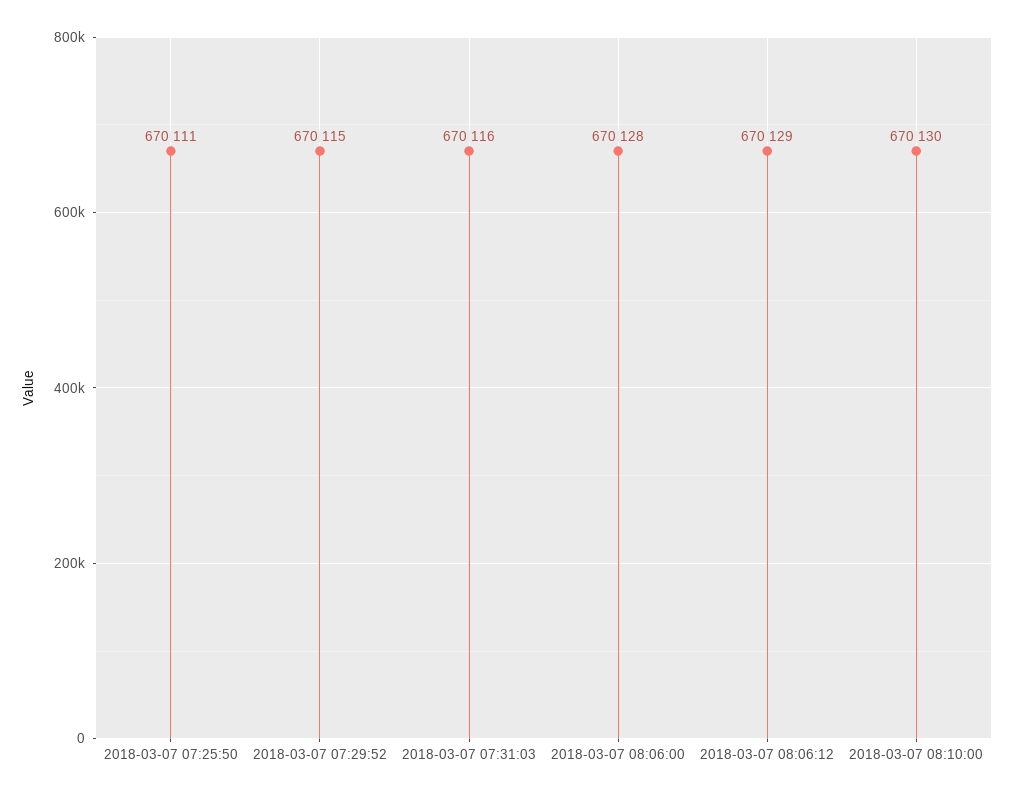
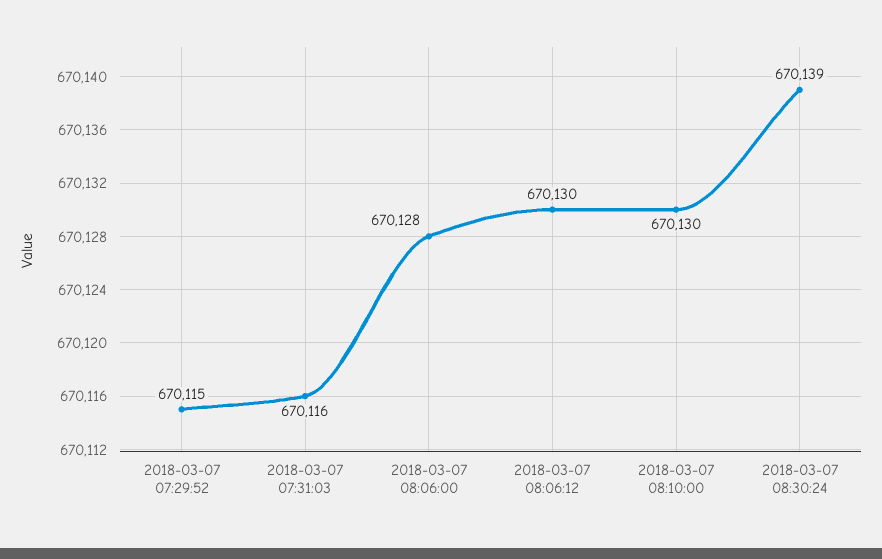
2018-03-07 07:25:50: 670111 -> none
2018-03-07 08:06:12: 670129 -> 670130
2018-03-07 08:30:24: none -> 670139

